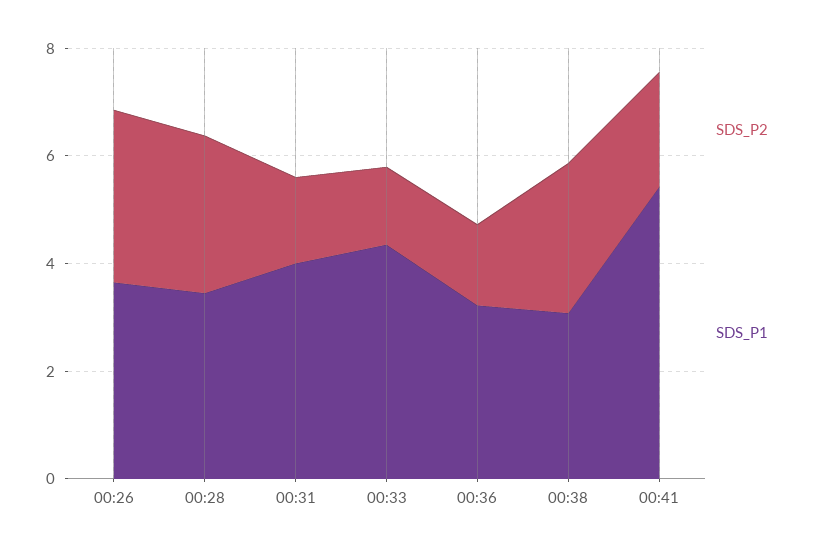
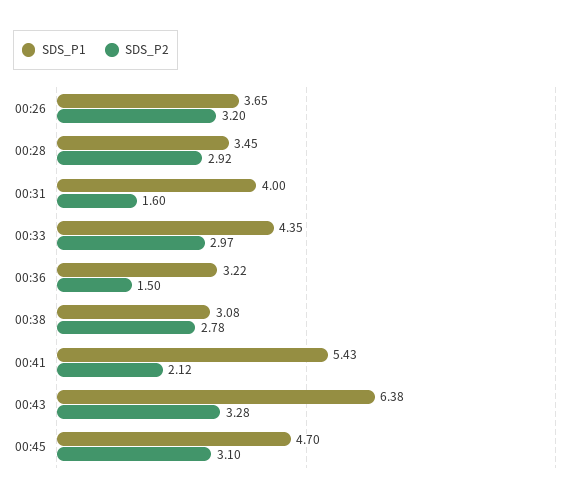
SDS_P2, 00:33: 1.5 -> 2.97
SDS_P1, 00:43: none -> 6.38
SDS_P2, 00:43: none -> 3.28
SDS_P1, 00:45: none -> 4.7
SDS_P2, 00:45: none -> 3.1

